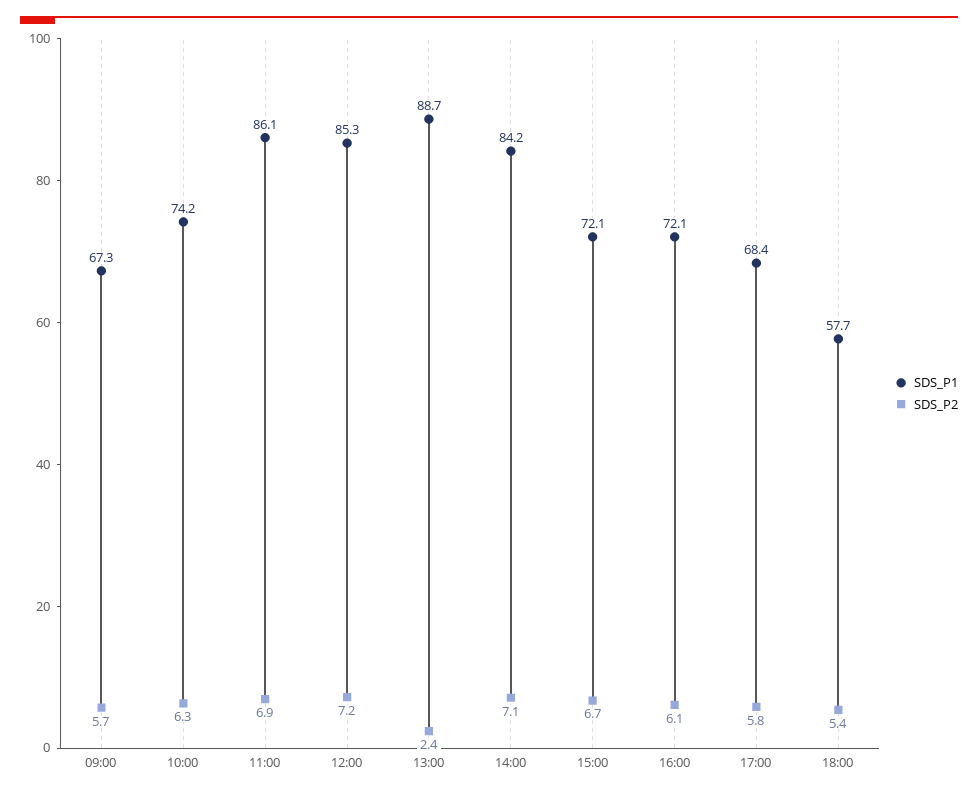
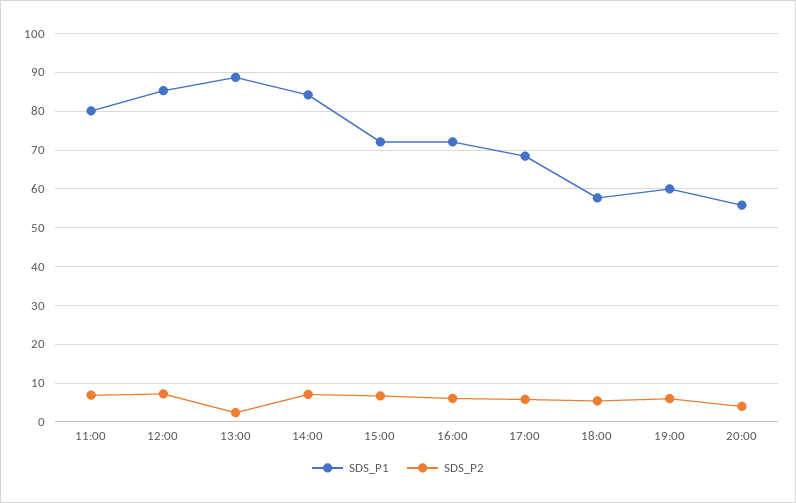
SDS_P1, 09:00: 67.3 -> none
SDS_P2, 09:00: 5.7 -> none
SDS_P1, 10:00: 74.2 -> none
SDS_P2, 10:00: 6.3 -> none
SDS_P1, 11:00: 86.1 -> 80
SDS_P1, 19:00: none -> 60
SDS_P2, 19:00: none -> 6
SDS_P1, 20:00: none -> 56
SDS_P2, 20:00: none -> 4

